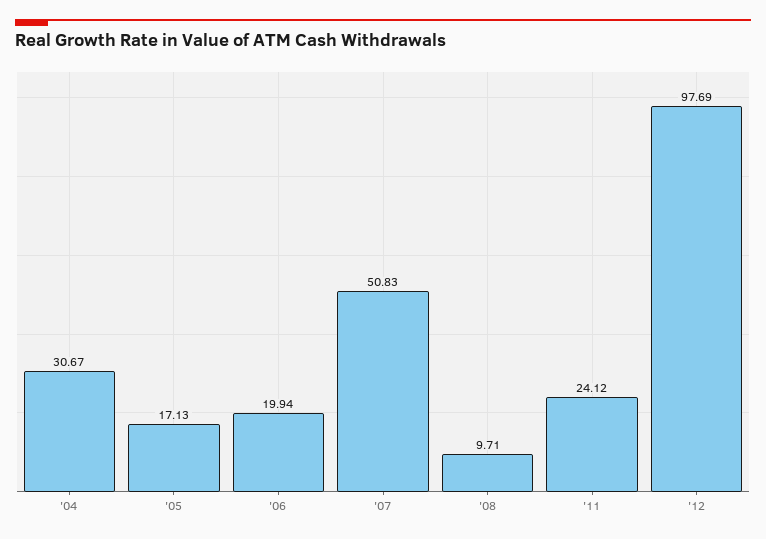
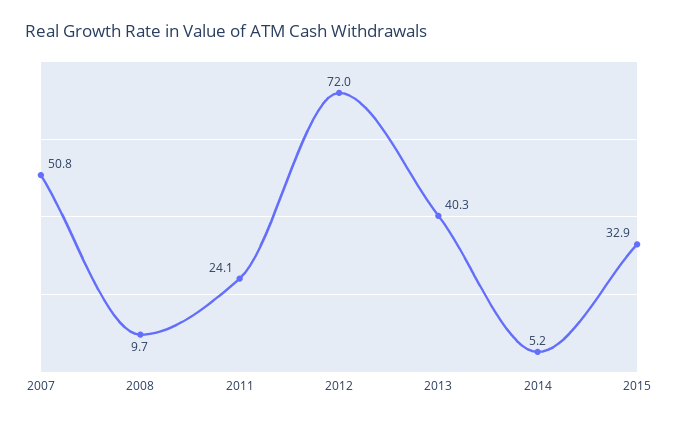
'04: 30.67 -> none
'05: 17.13 -> none
'06: 19.94 -> none
'12: 97.69 -> 72
2013: none -> 40.3
2014: none -> 5.2
2015: none -> 32.9

